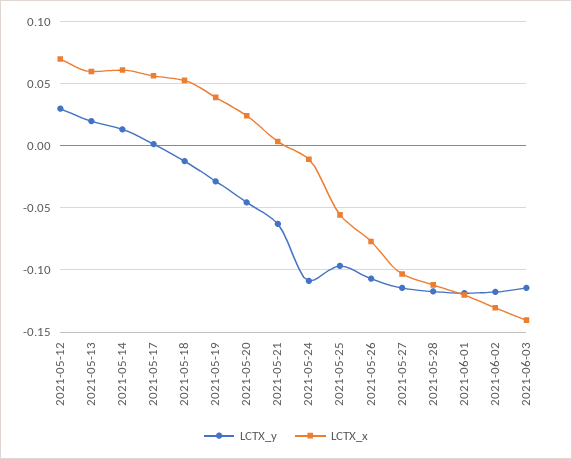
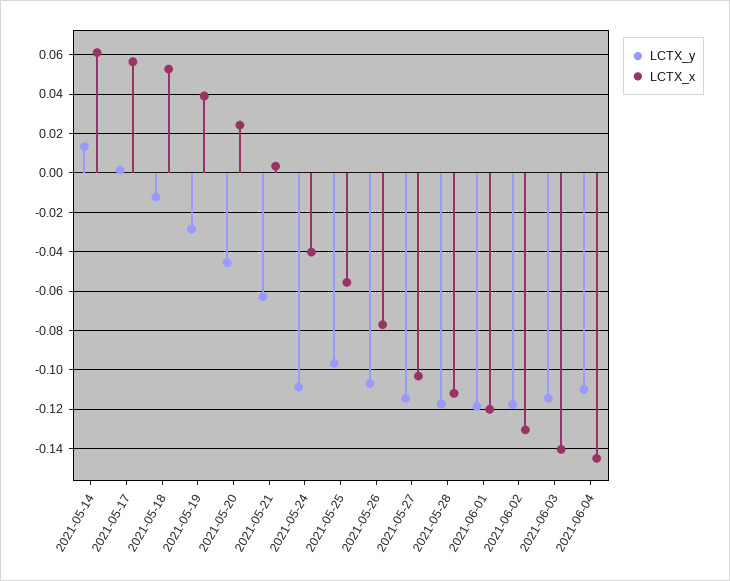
LCTX_y, 2021-05-12: 0.03 -> none
LCTX_x, 2021-05-12: 0.07 -> none
LCTX_y, 2021-05-13: 0.02 -> none
LCTX_x, 2021-05-13: 0.06 -> none
LCTX_x, 2021-05-24: -0.01 -> -0.04
LCTX_y, 2021-06-04: none -> -0.11
LCTX_x, 2021-06-04: none -> -0.145

